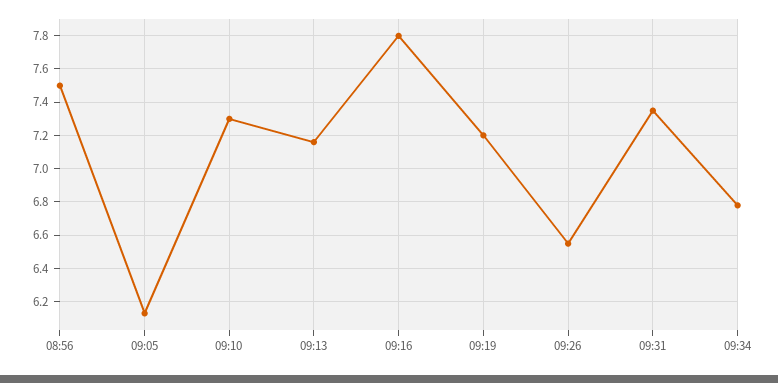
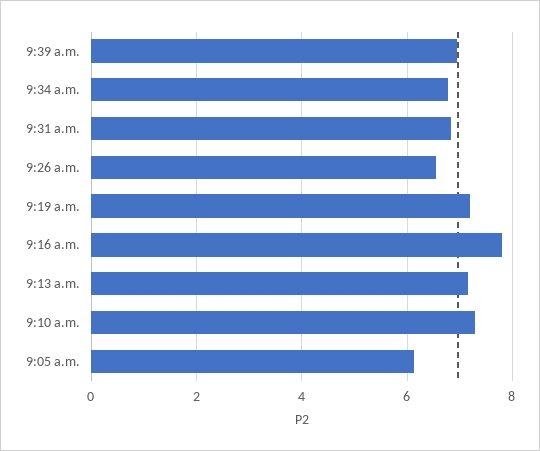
08:56: 7.5 -> none
09:31: 7.35 -> 6.8
9:39 a.m.: none -> 7

